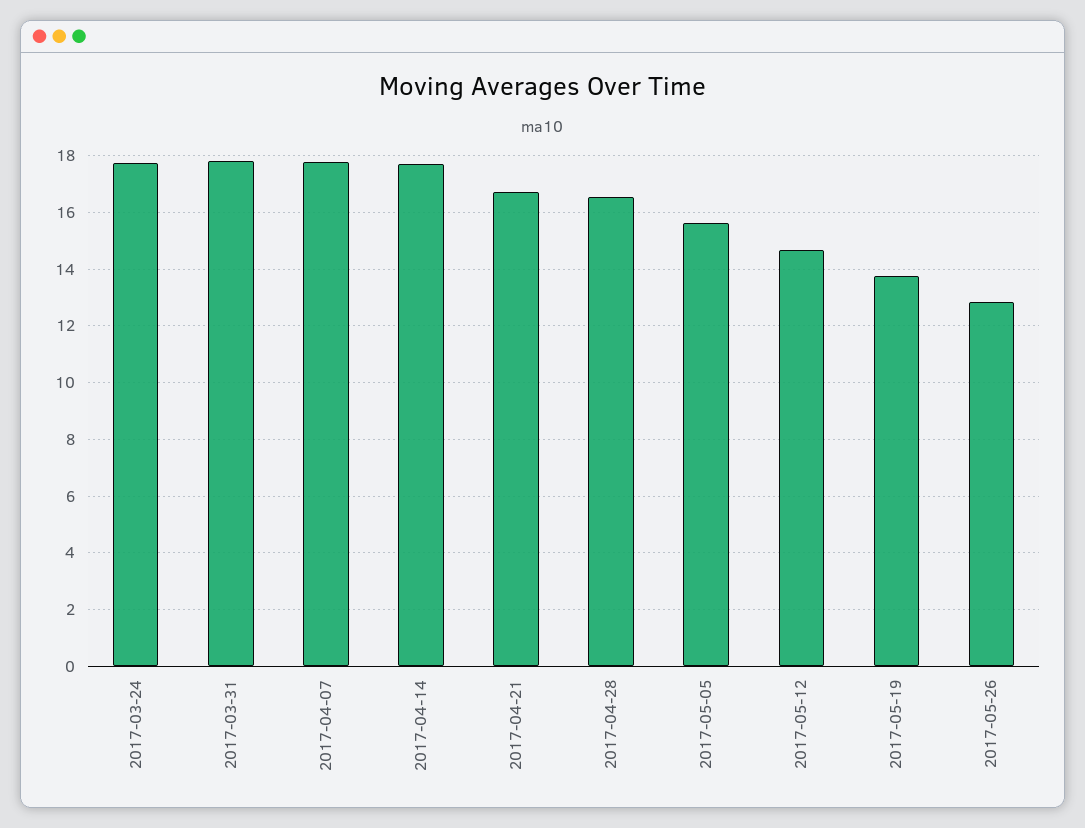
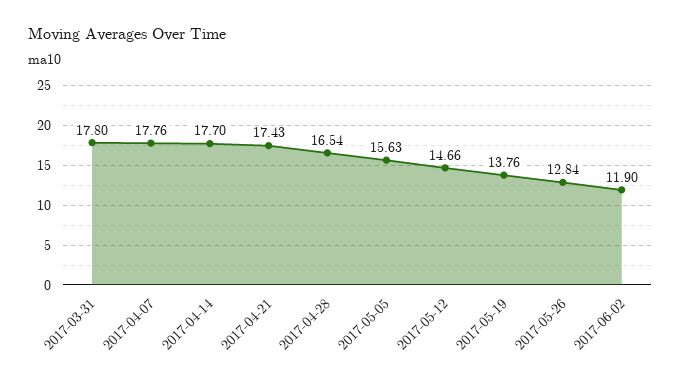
2017-03-24: 17.75 -> none
2017-04-21: 16.75 -> 17.43
2017-06-02: none -> 11.9

